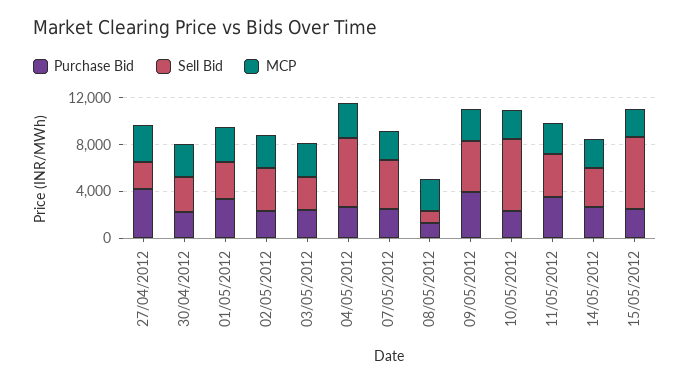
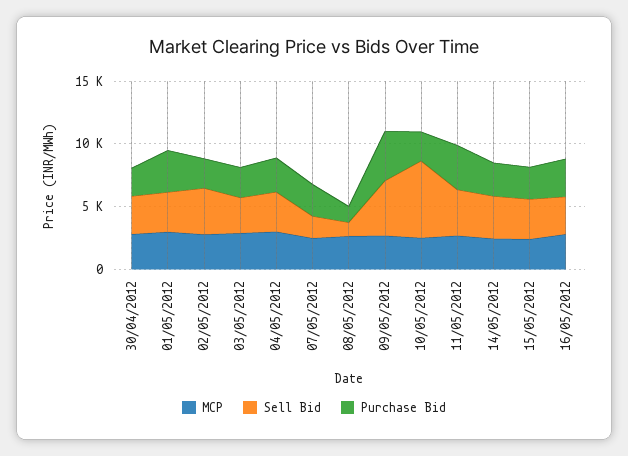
Purchase Bid, 27/04/2012: 4000 -> none
Sell Bid, 27/04/2012: 2000 -> none
MCP, 27/04/2012: 3000 -> none
Sell Bid, 04/05/2012: 6000 -> 3000
Sell Bid, 07/05/2012: 4000 -> 2000
Sell Bid, 15/05/2012: 6000 -> 3000
MCP, 16/05/2012: none -> 3000
Sell Bid, 16/05/2012: none -> 3000
Purchase Bid, 16/05/2012: none -> 3000

